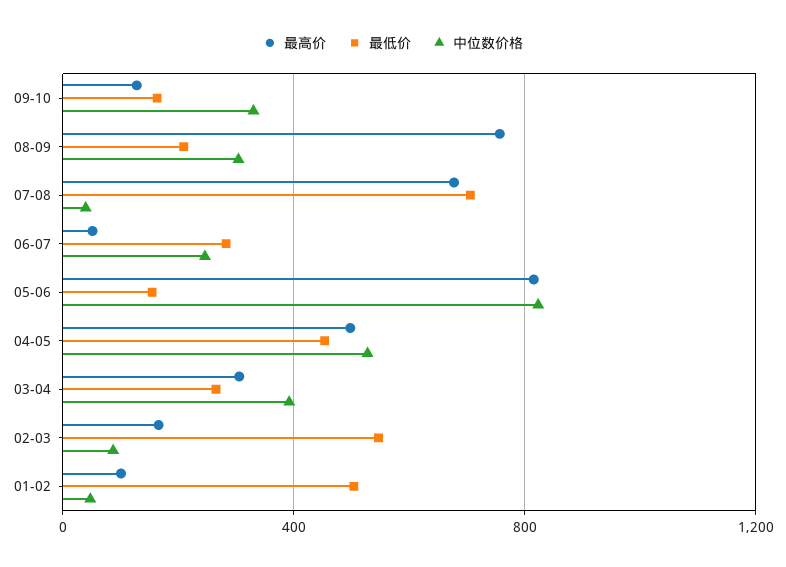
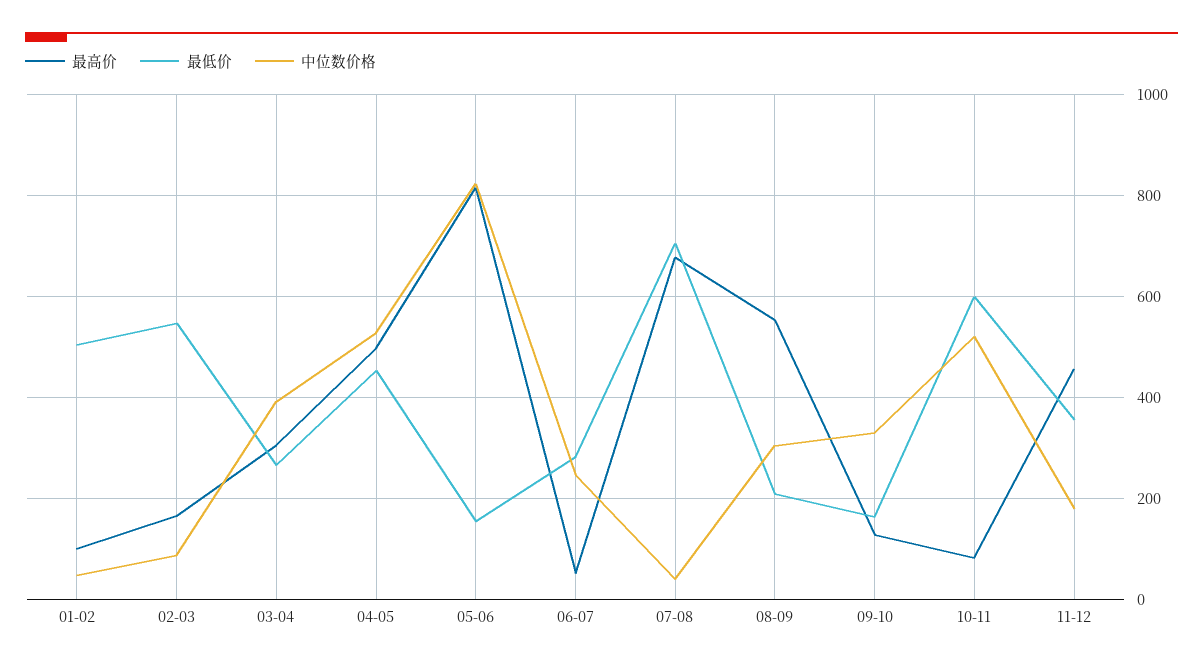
最高价, 08-09: 750 -> 560
最高价, 10-11: none -> 80
最低价, 10-11: none -> 600
中位数价格, 10-11: none -> 520
最高价, 11-12: none -> 460
最低价, 11-12: none -> 360
中位数价格, 11-12: none -> 180

